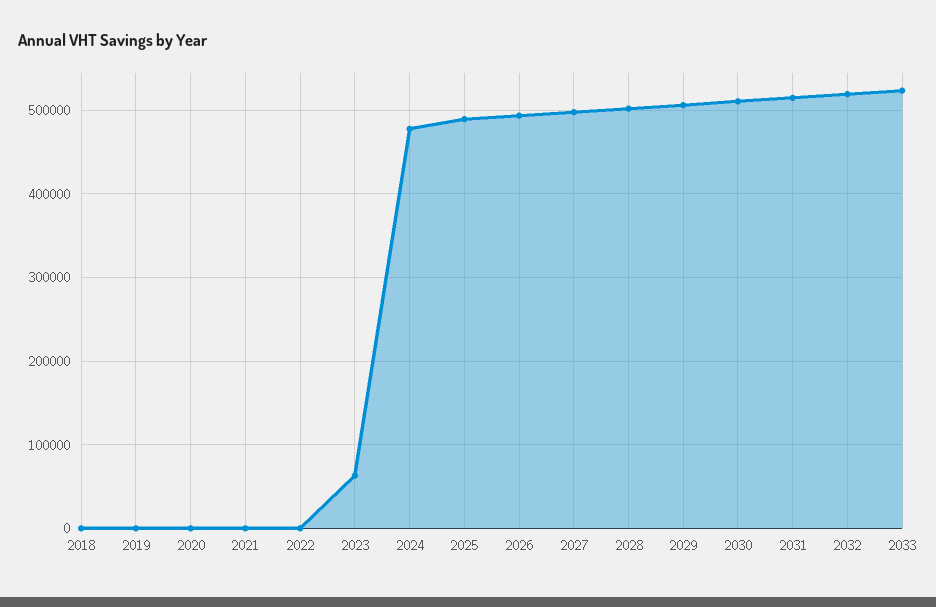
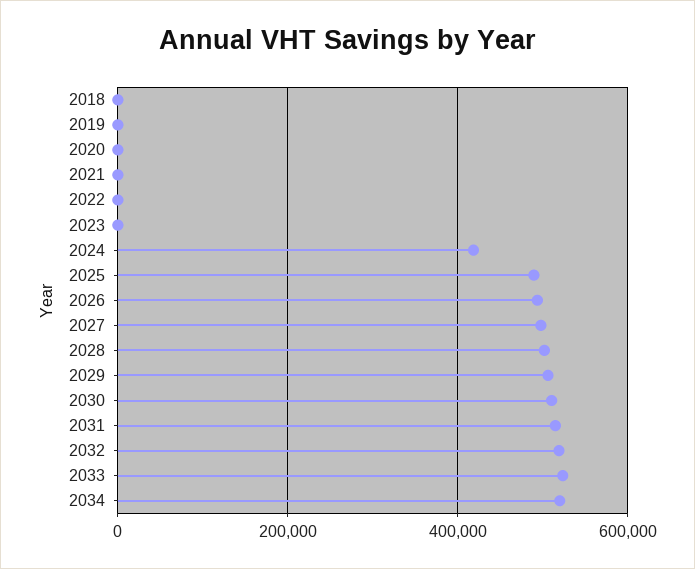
2023: 60000 -> 0
2024: 480000 -> 420000
2034: none -> 520000

